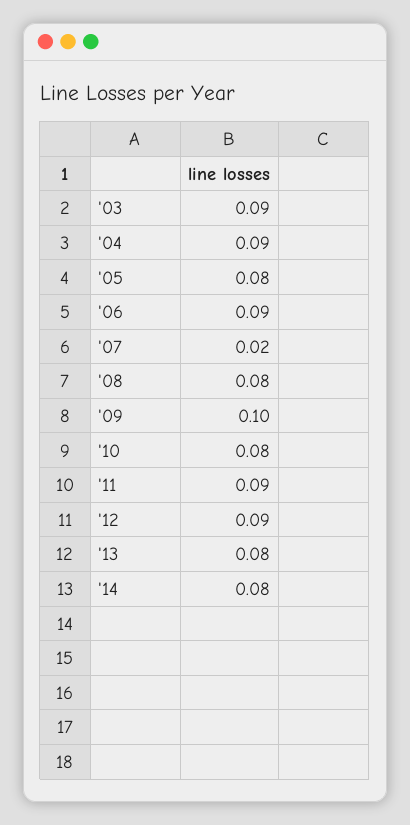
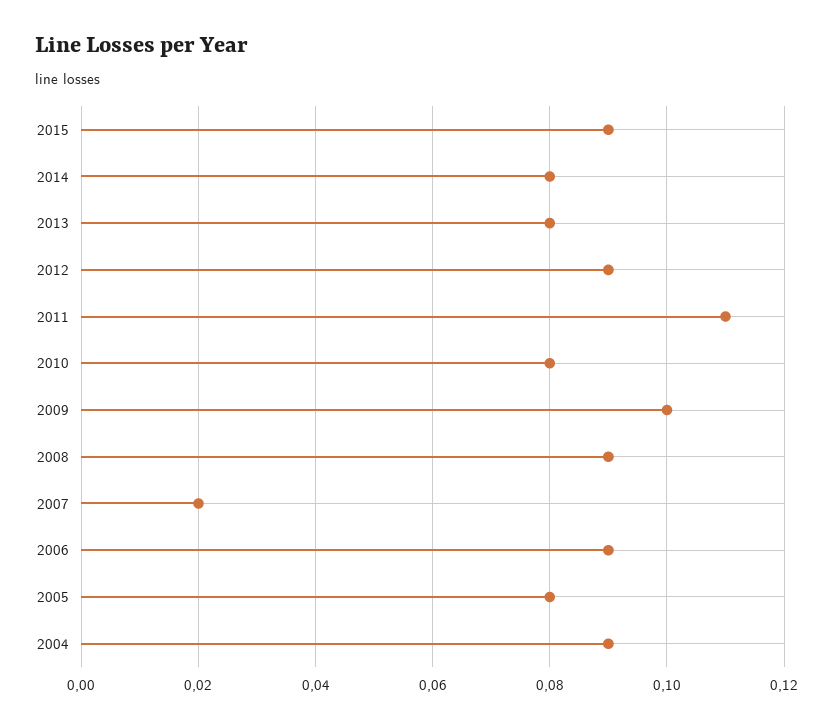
'03: 0.09 -> none
'08: 0.08 -> 0.09
'11: 0.09 -> 0.11
2015: none -> 0.09

